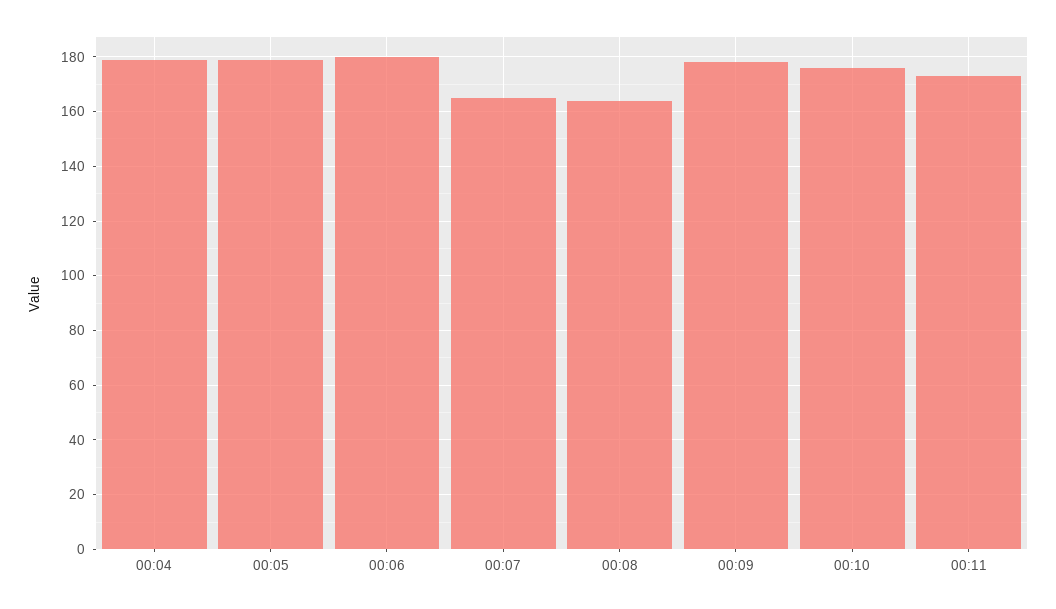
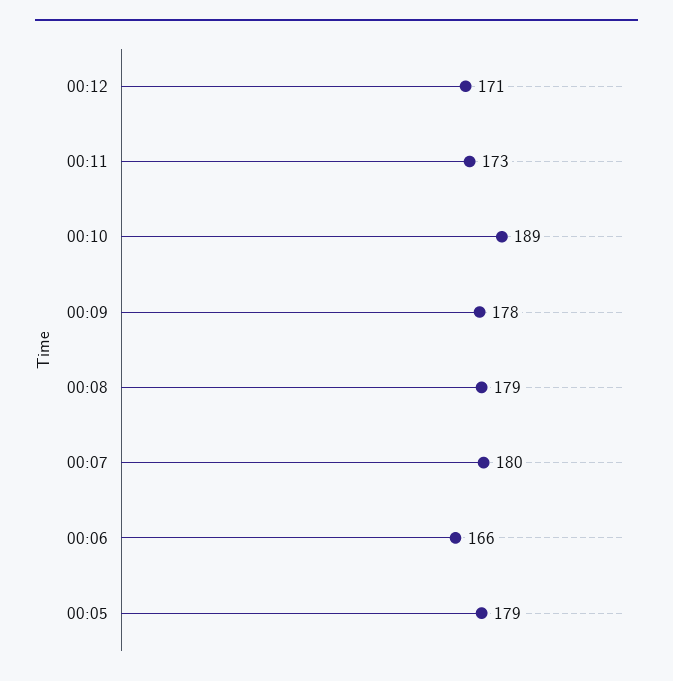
00:04: 180 -> none
00:06: 180 -> 166
00:07: 165 -> 180
00:08: 165 -> 179
00:10: 175 -> 189
00:12: none -> 171

